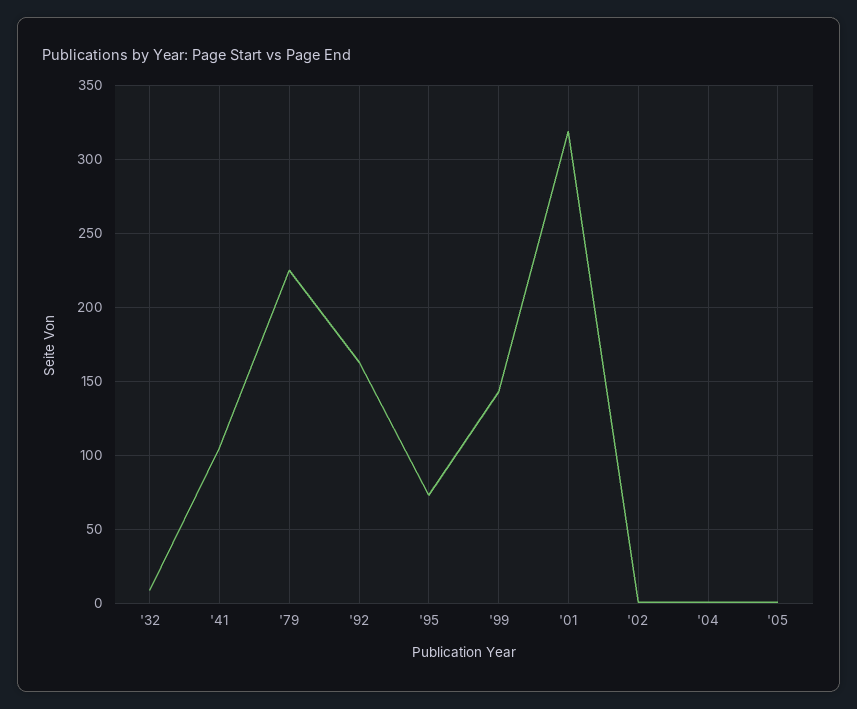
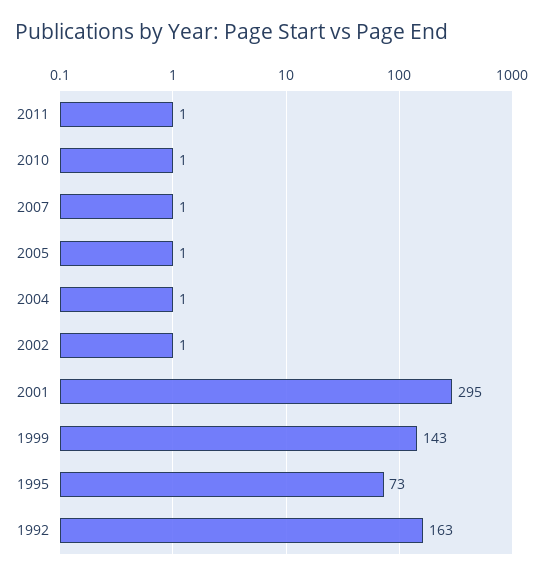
'32: 10 -> none
'41: 105 -> none
'79: 225 -> none
'01: 320 -> 295
2011: none -> 1
2010: none -> 1
2007: none -> 1

